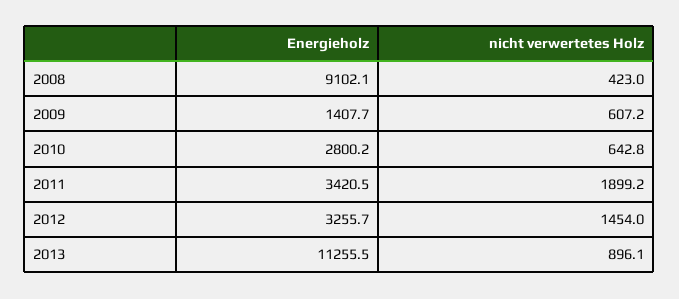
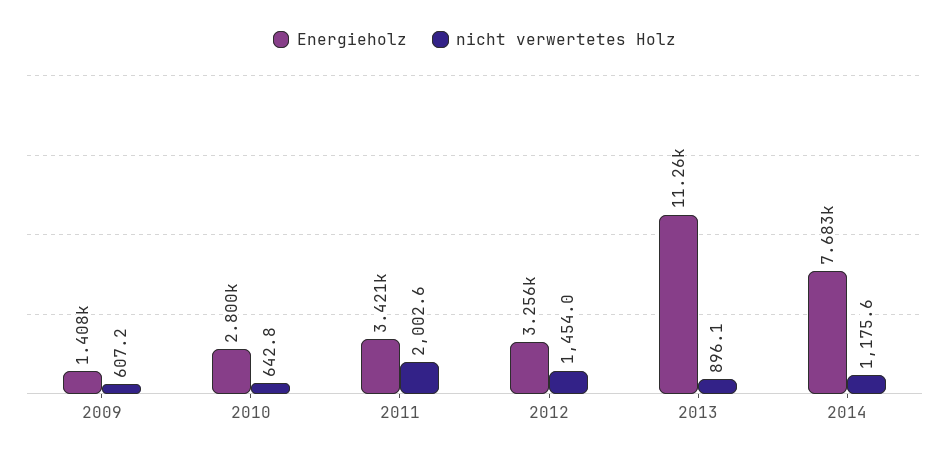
Energieholz, 2008: 9102.1 -> none
nicht verwertetes Holz, 2008: 423 -> none
nicht verwertetes Holz, 2011: 1899.2 -> 2002.6
Energieholz, 2014: none -> 7683
nicht verwertetes Holz, 2014: none -> 1175.6

